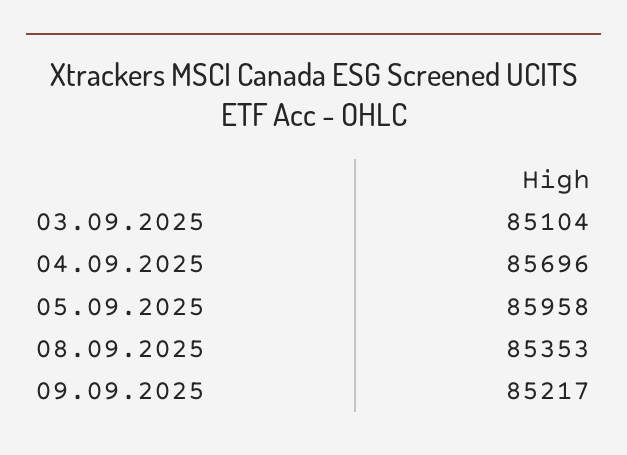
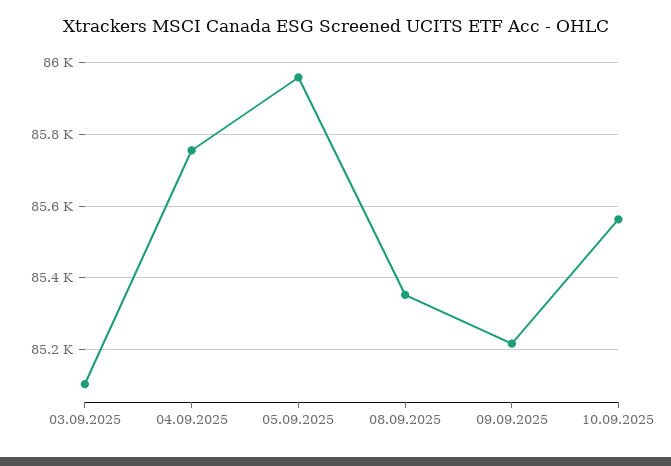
04.09.2025: 85696 -> 85760
10.09.2025: none -> 85560

